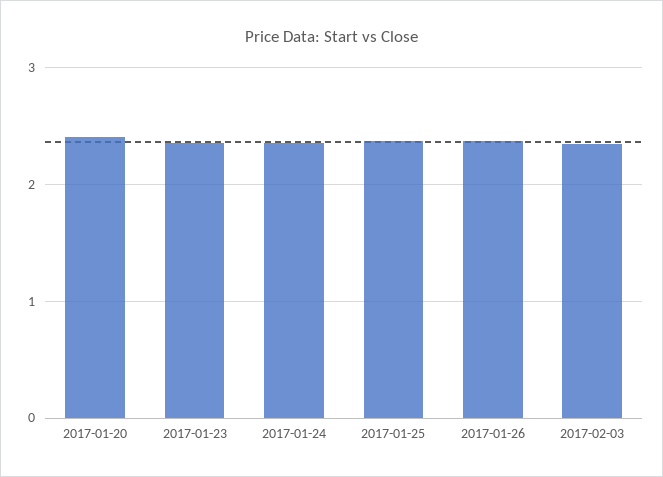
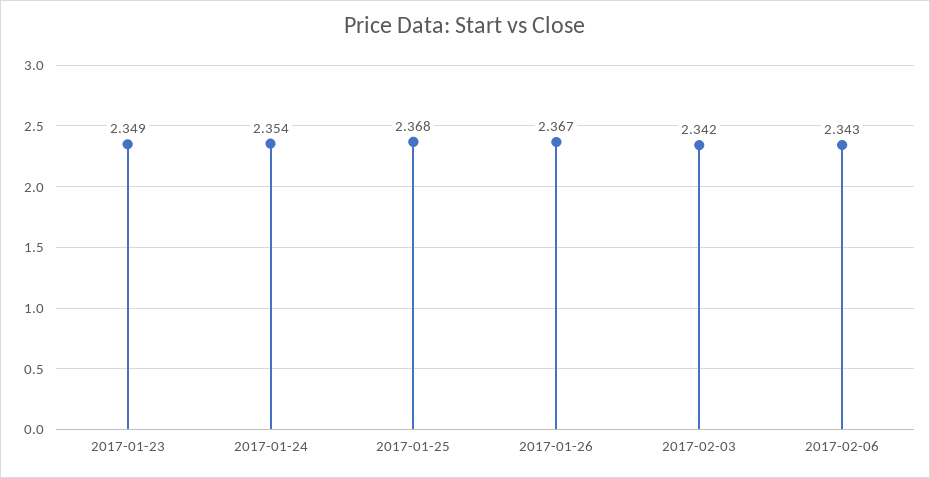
2017-01-20: 2.4 -> none
2017-02-06: none -> 2.343

